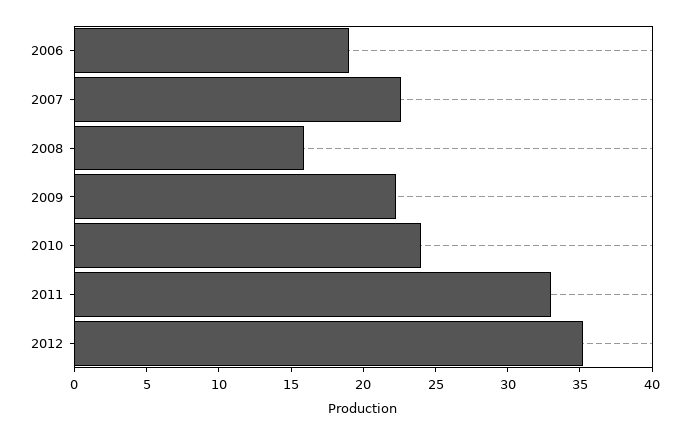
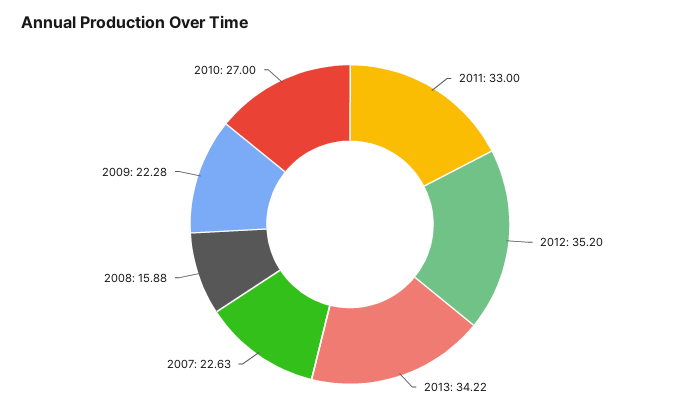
2006: 19 -> none
2010: 24 -> 27
2013: none -> 34.22

